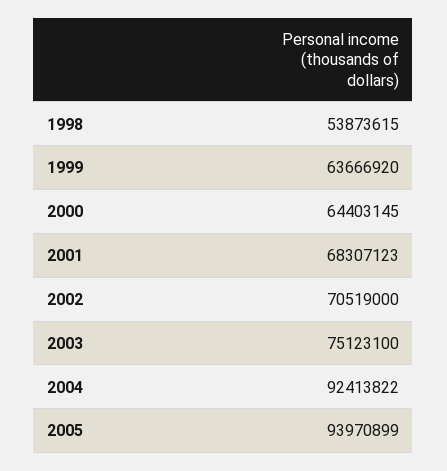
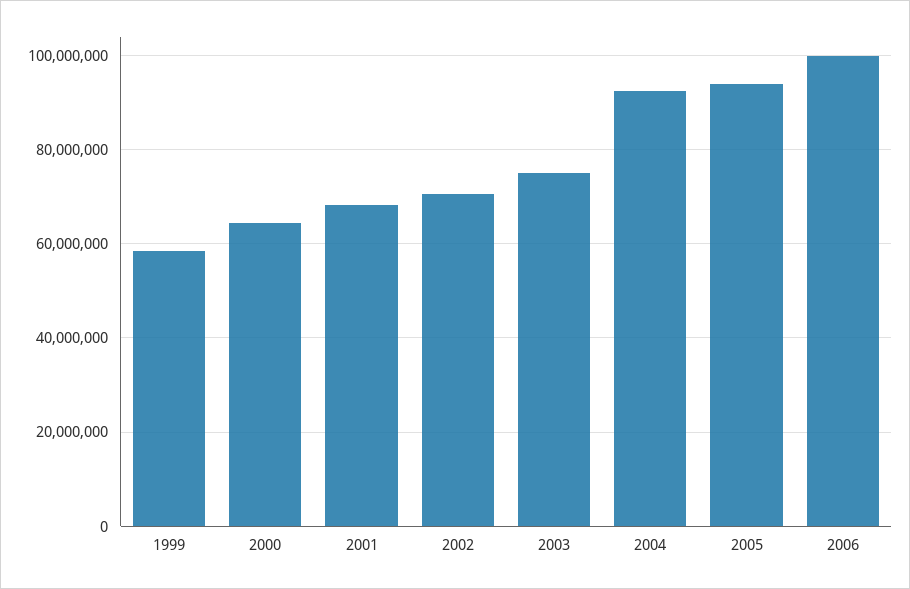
1998: 53873615 -> none
1999: 63666920 -> 58000000
2006: none -> 100000000

